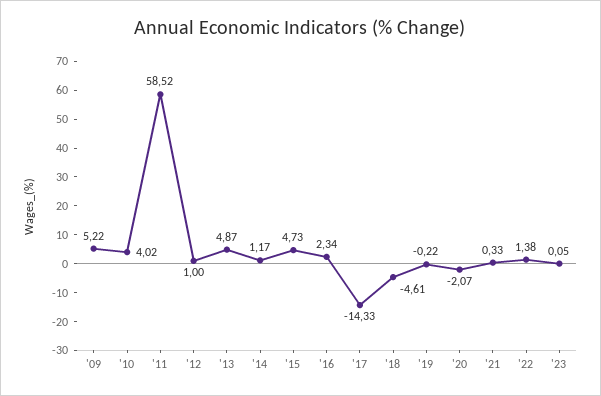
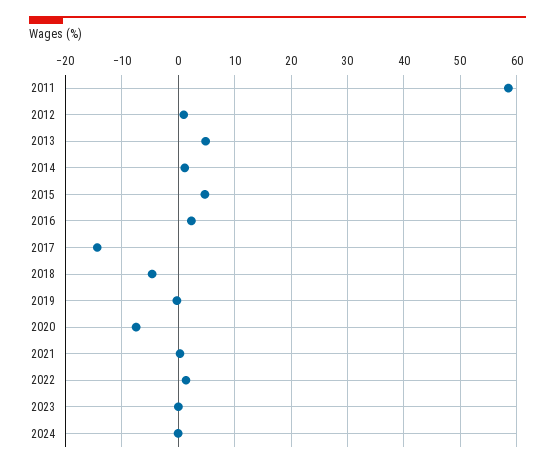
'09: 5.22 -> none
'10: 4.02 -> none
'20: -2.07 -> -8
2024: none -> 0

